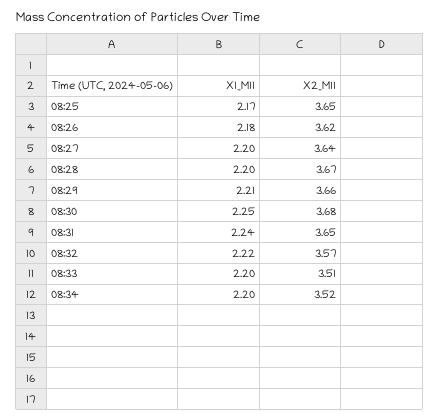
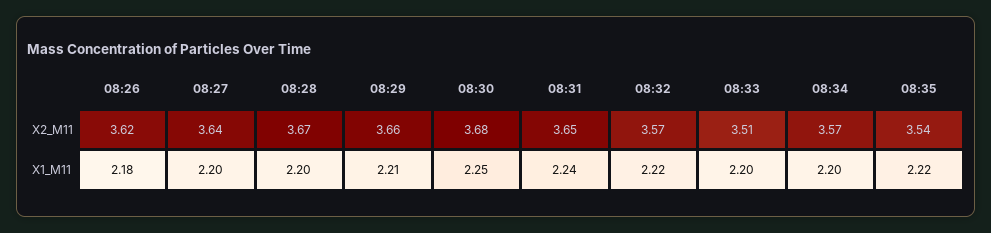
X1_M11, 08:25: 2.17 -> none
X2_M11, 08:25: 3.65 -> none
X2_M11, 08:34: 3.52 -> 3.57
X2_M11, 08:35: none -> 3.54
X1_M11, 08:35: none -> 2.22

